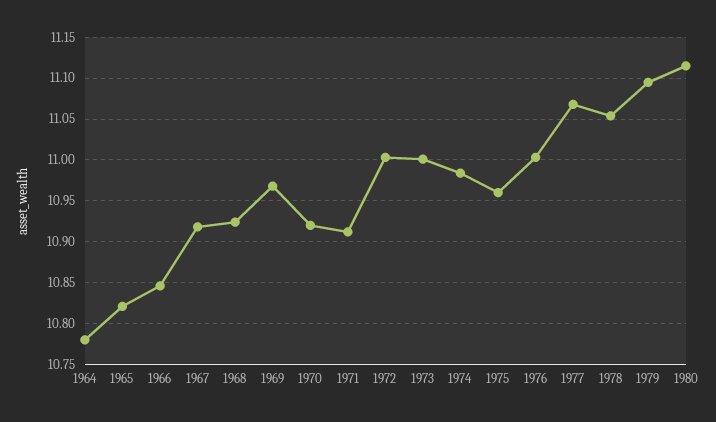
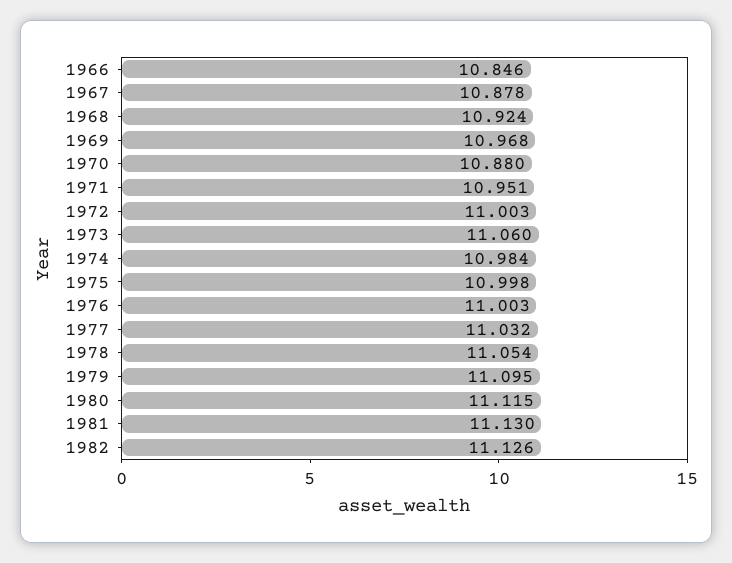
1964: 10.78 -> none
1965: 10.82 -> none
1967: 10.92 -> 10.878
1970: 10.92 -> 10.88
1971: 10.91 -> 10.951
1973: 11 -> 11.06
1975: 10.96 -> 10.998
1977: 11.07 -> 11.032
1981: none -> 11.13
1982: none -> 11.126

